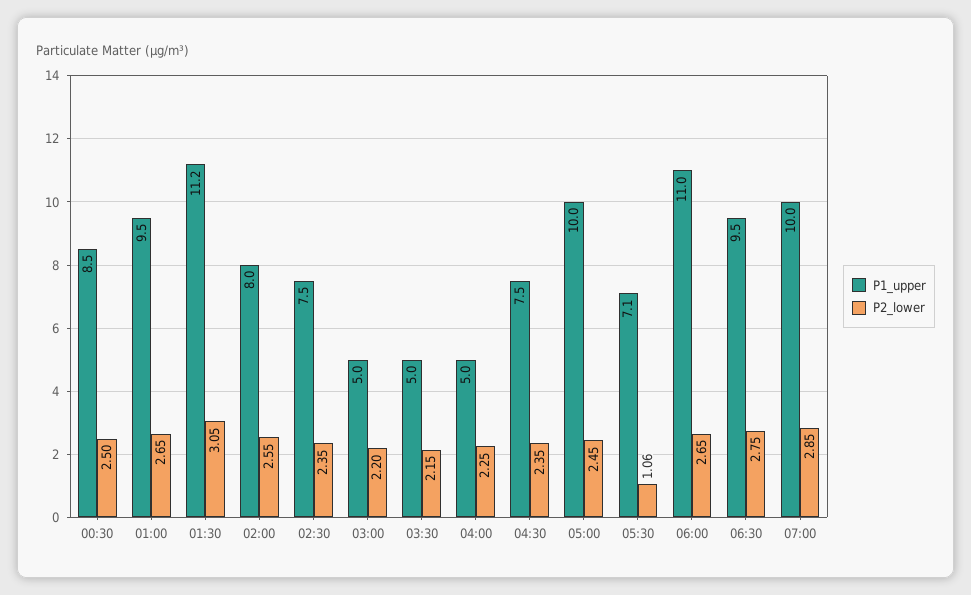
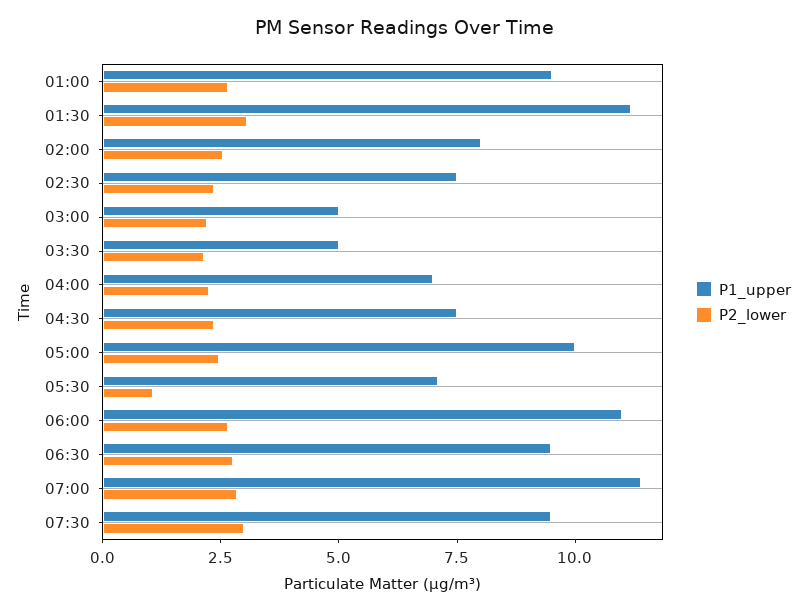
P1_upper, 00:30: 8.5 -> none
P2_lower, 00:30: 2.5 -> none
P1_upper, 04:00: 5 -> 7
P1_upper, 07:00: 10 -> 11.5
P1_upper, 07:30: none -> 9.5
P2_lower, 07:30: none -> 3

